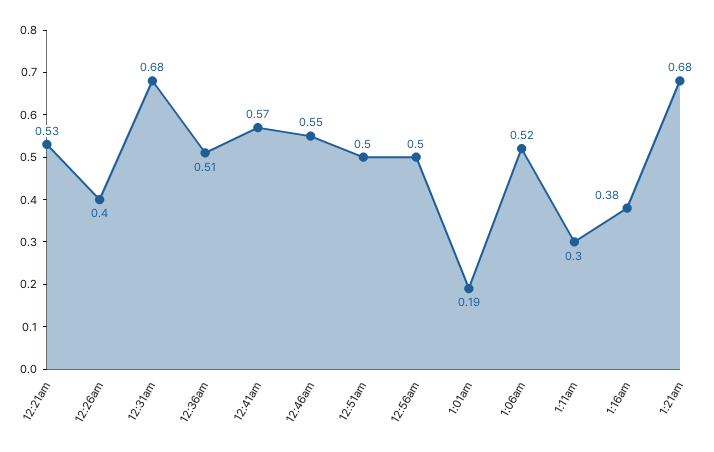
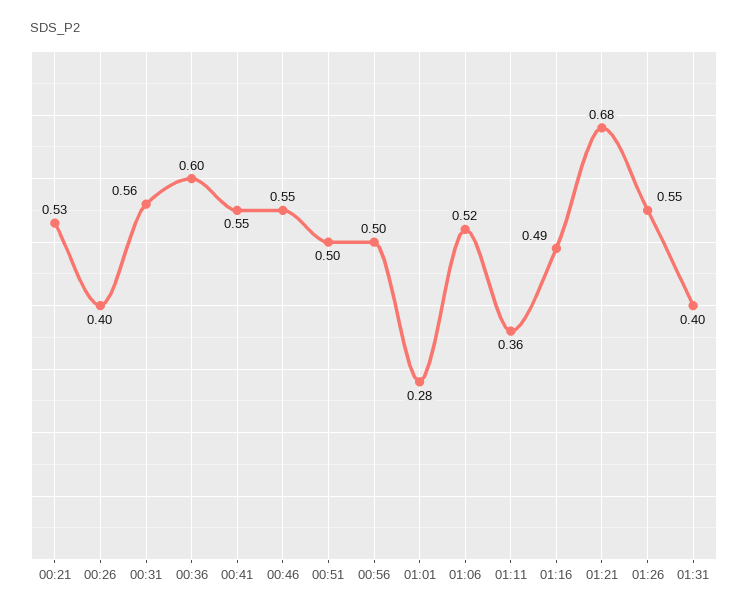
12:31am: 0.68 -> 0.56
12:36am: 0.51 -> 0.6
12:41am: 0.57 -> 0.55
1:01am: 0.19 -> 0.28
1:11am: 0.3 -> 0.36
1:16am: 0.38 -> 0.49
01:26: none -> 0.55
01:31: none -> 0.4

